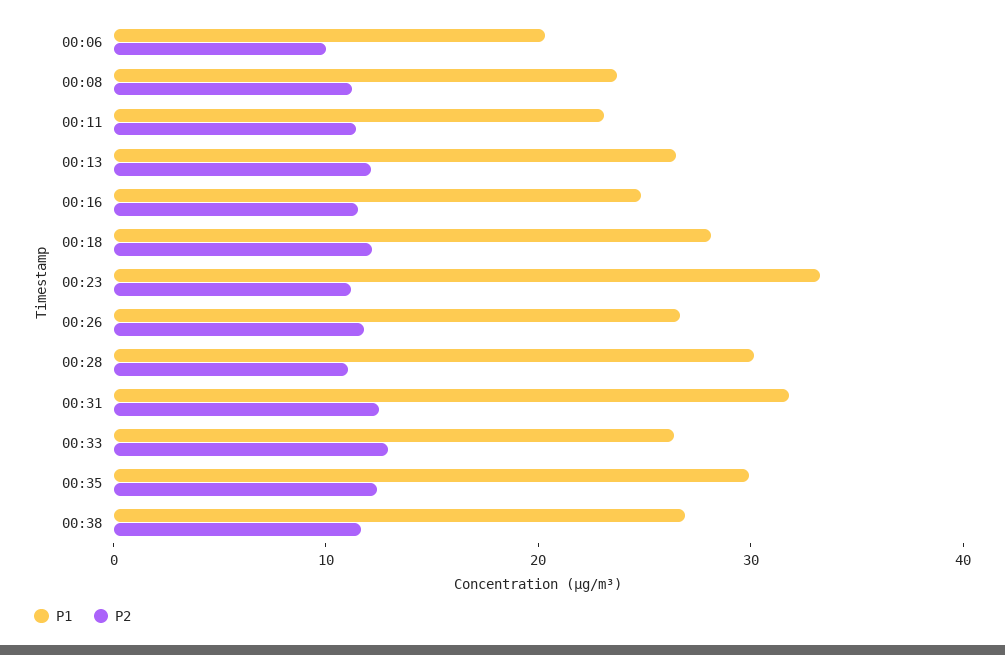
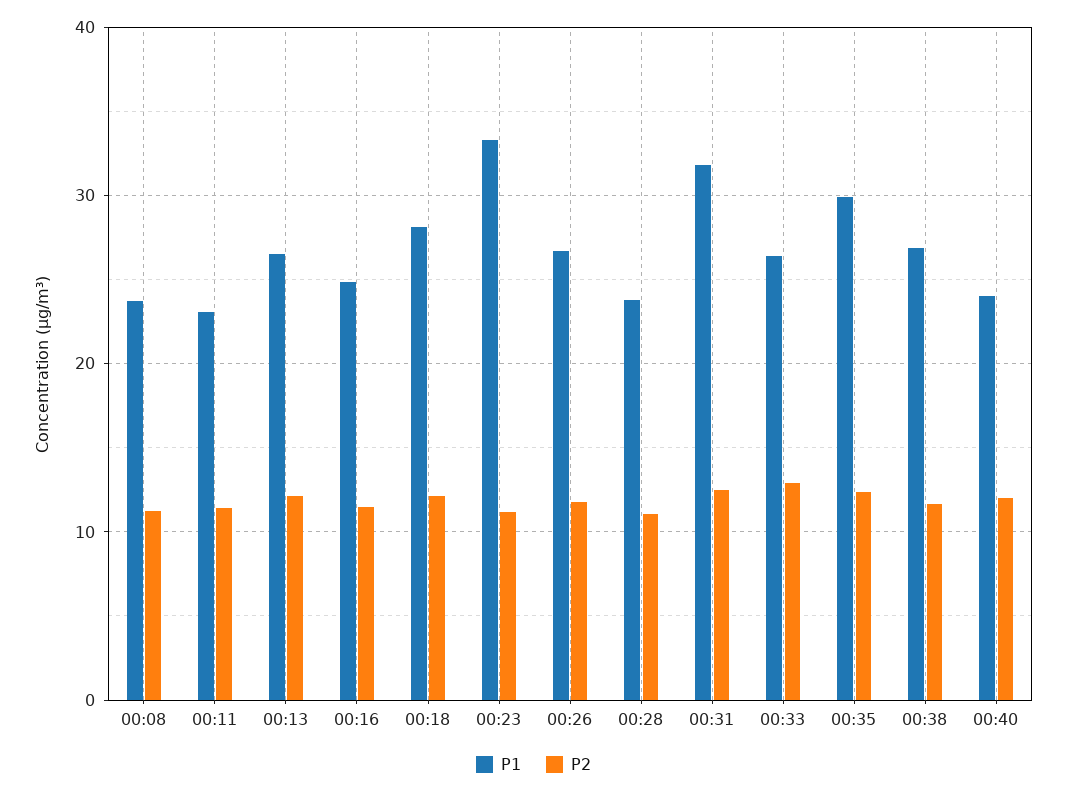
P1, 00:06: 20 -> none
P2, 00:06: 10 -> none
P1, 00:28: 30 -> 24
P1, 00:40: none -> 24
P2, 00:40: none -> 12

